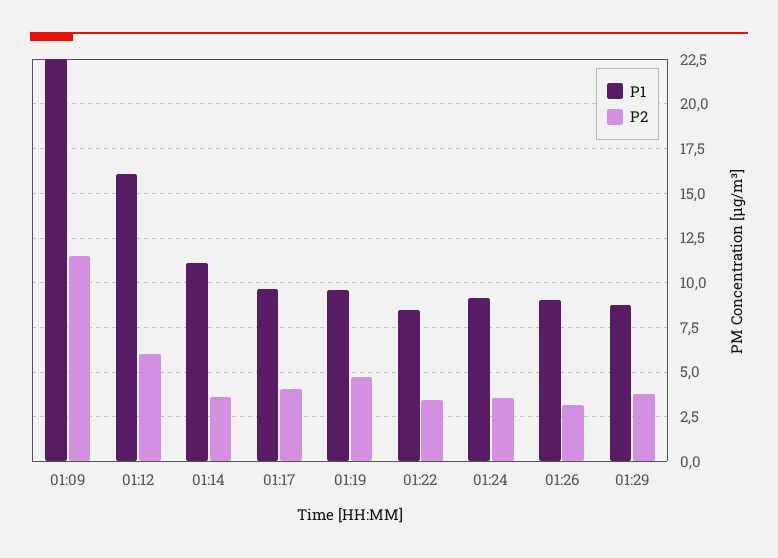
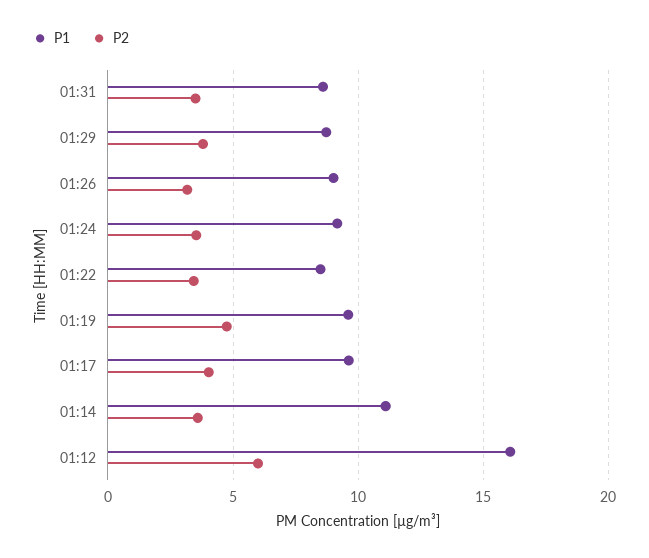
P1, 01:09: 22.5 -> none
P2, 01:09: 11.5 -> none
P1, 01:31: none -> 8.5
P2, 01:31: none -> 3.5

